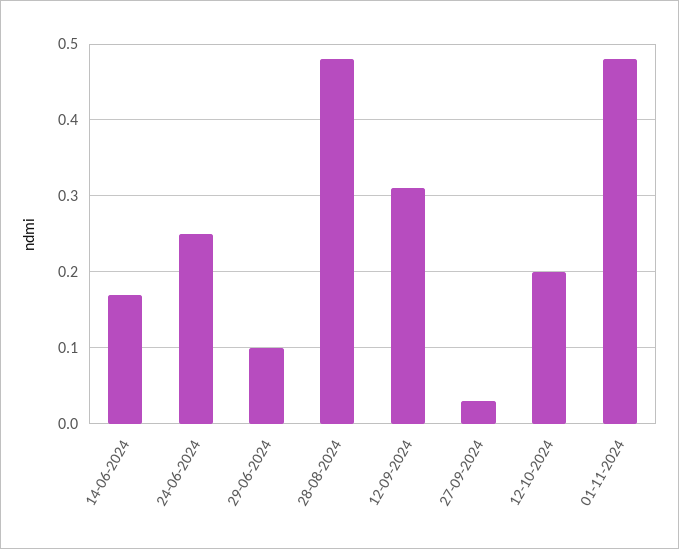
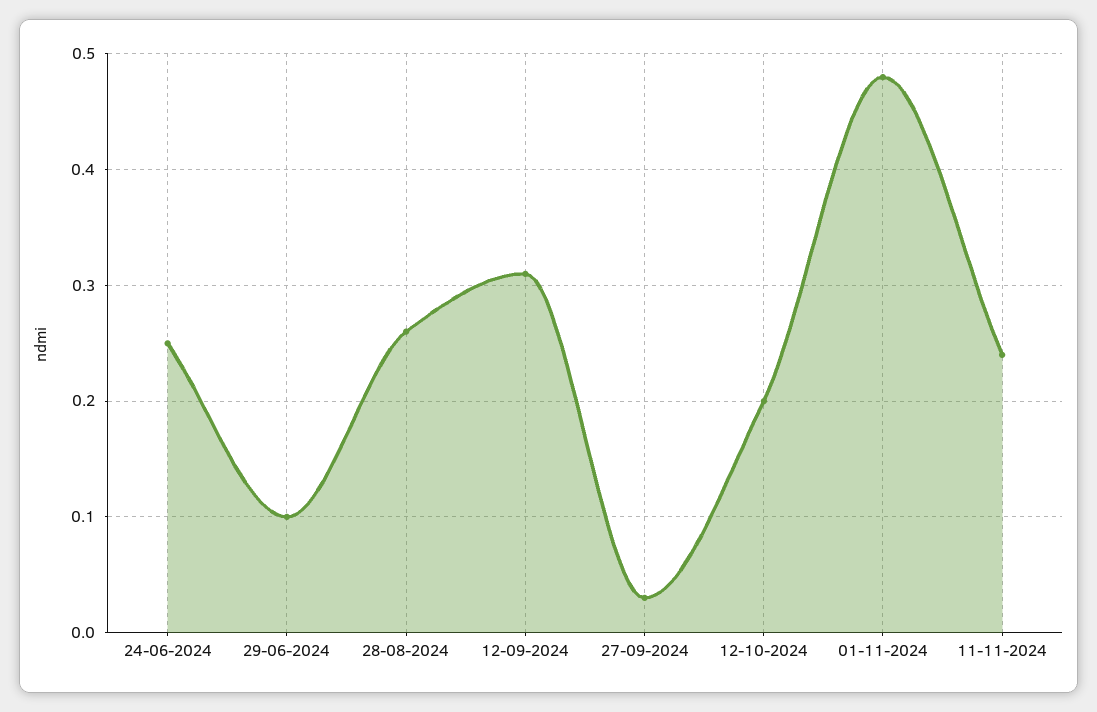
14-06-2024: 0.17 -> none
28-08-2024: 0.48 -> 0.26
11-11-2024: none -> 0.24

